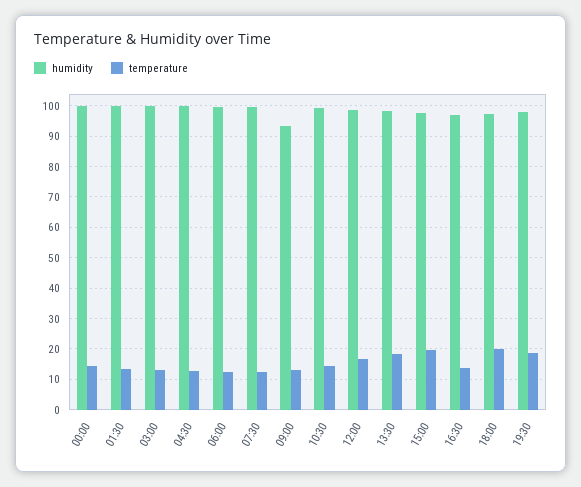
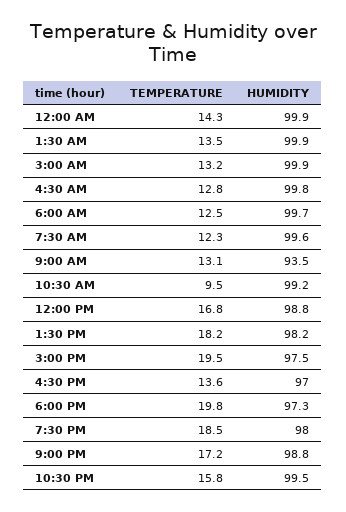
temperature, 10:30: 14 -> 9.5
temperature, 9:00 PM: none -> 17.2
humidity, 9:00 PM: none -> 98.8
temperature, 10:30 PM: none -> 15.8
humidity, 10:30 PM: none -> 99.5

